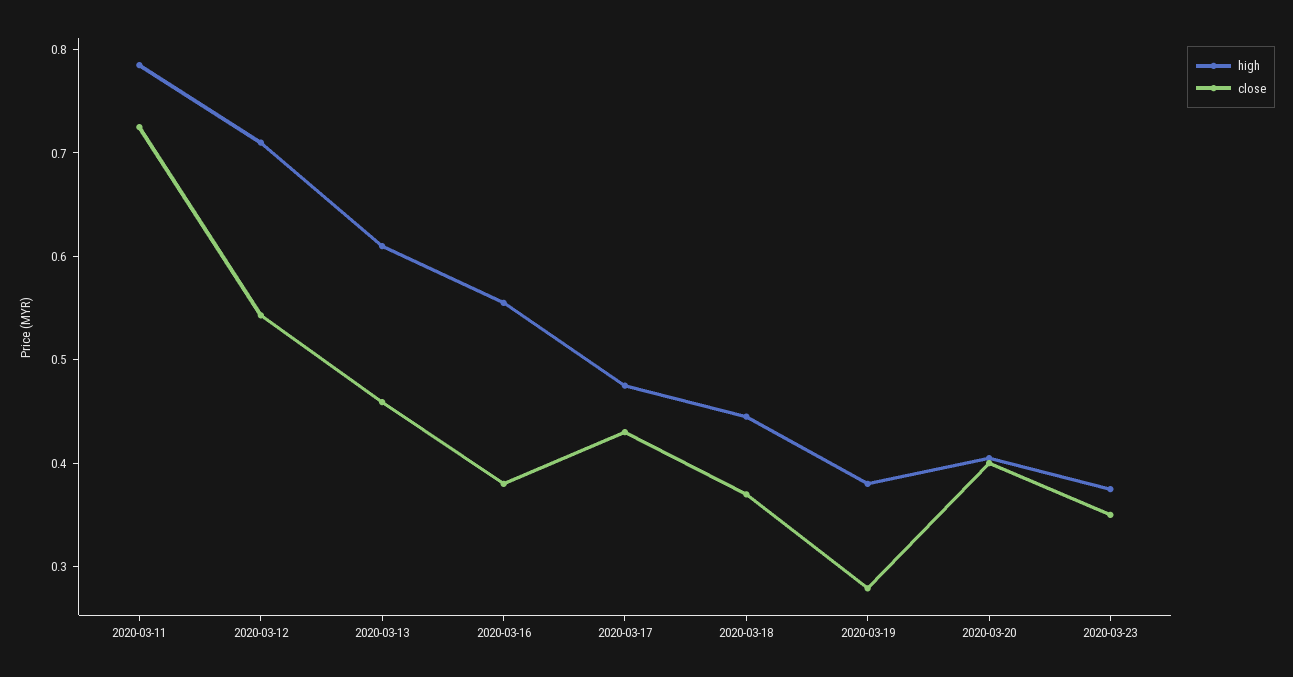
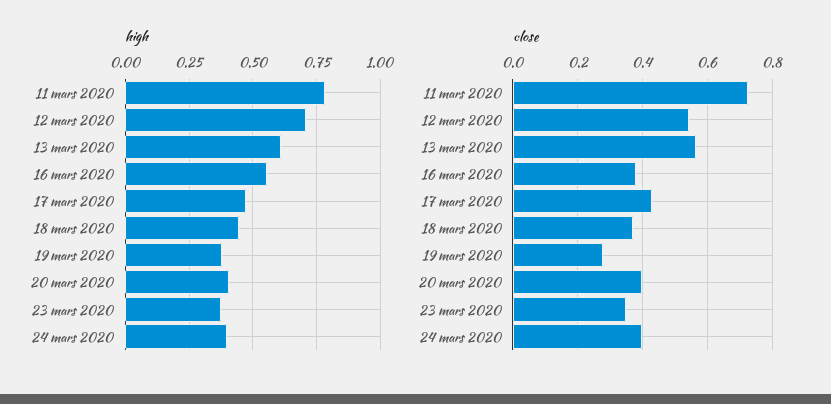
close, 2020-03-13: 0.46 -> 0.56
high, 24 mars 2020: none -> 0.4
close, 24 mars 2020: none -> 0.4

